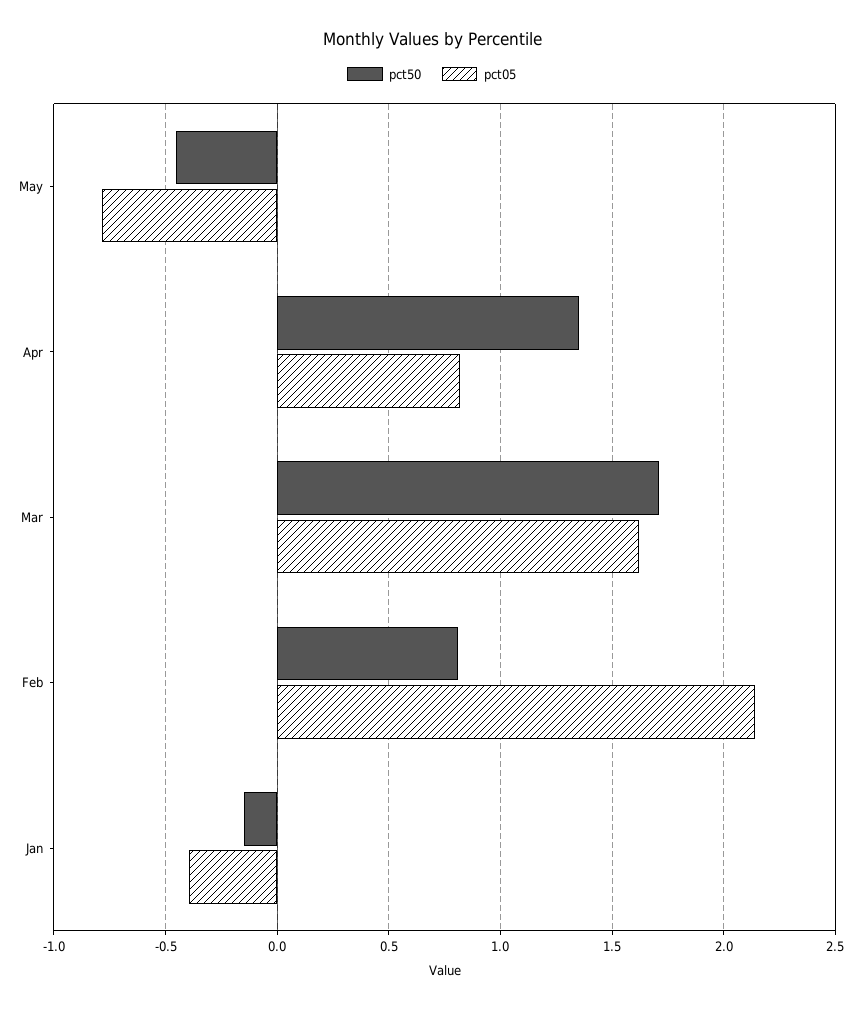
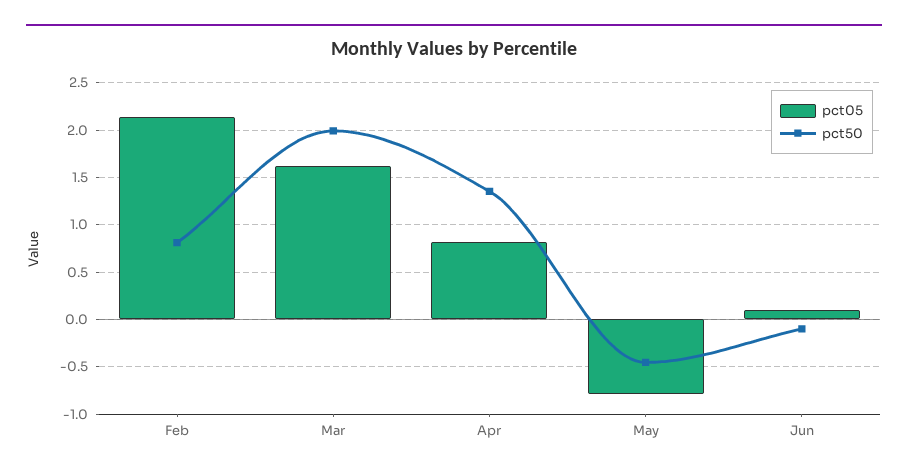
pct50, Mar: 1.7 -> 2
pct50, Jan: -0.15 -> none
pct05, Jan: -0.4 -> none
pct05, Jun: none -> 0.1
pct50, Jun: none -> -0.1

